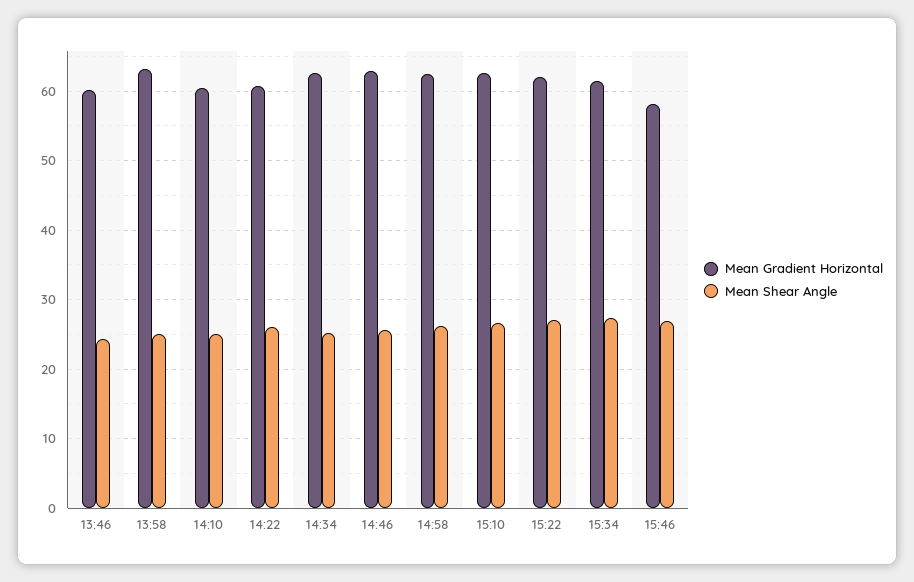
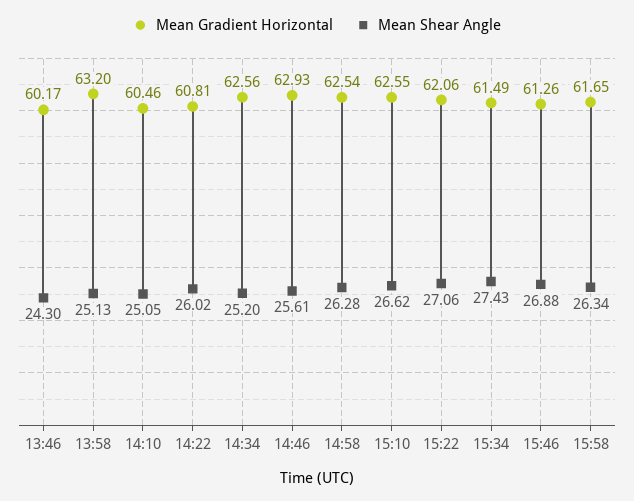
Mean Gradient Horizontal, 15:46: 58 -> 61.26
Mean Gradient Horizontal, 15:58: none -> 61.65
Mean Shear Angle, 15:58: none -> 26.34

